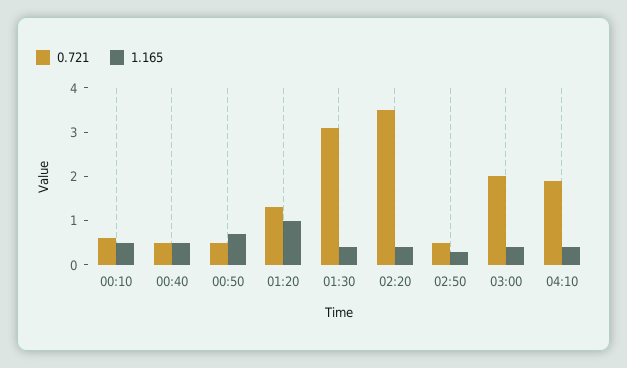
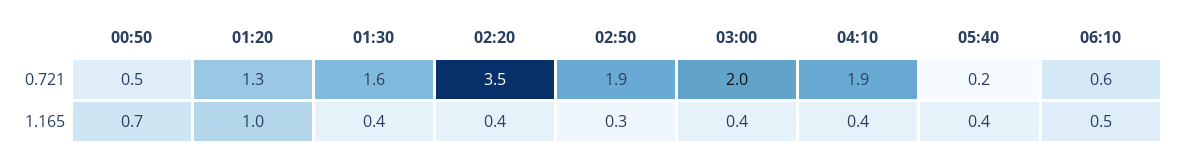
0.721, 00:10: 0.5 -> none
1.165, 00:10: 0.5 -> none
0.721, 00:40: 0.5 -> none
1.165, 00:40: 0.5 -> none
0.721, 01:30: 3 -> 1.6
0.721, 02:50: 0.5 -> 1.9
0.721, 05:40: none -> 0.2
0.721, 06:10: none -> 0.6
1.165, 05:40: none -> 0.4
1.165, 06:10: none -> 0.5

